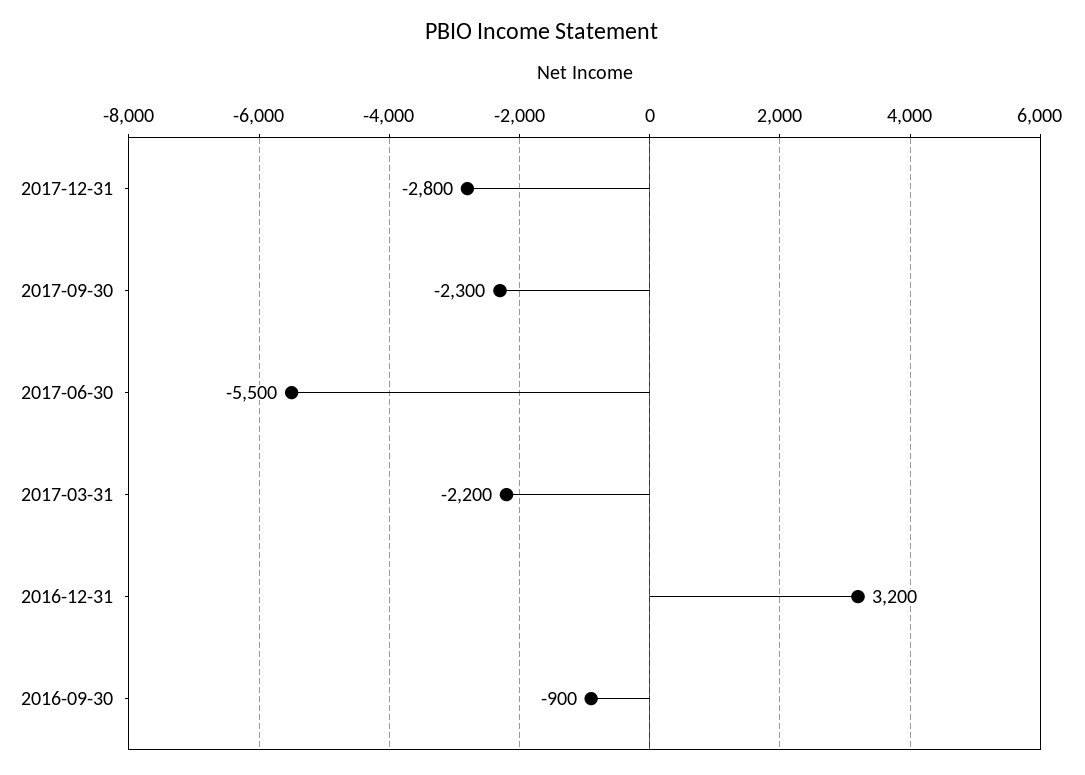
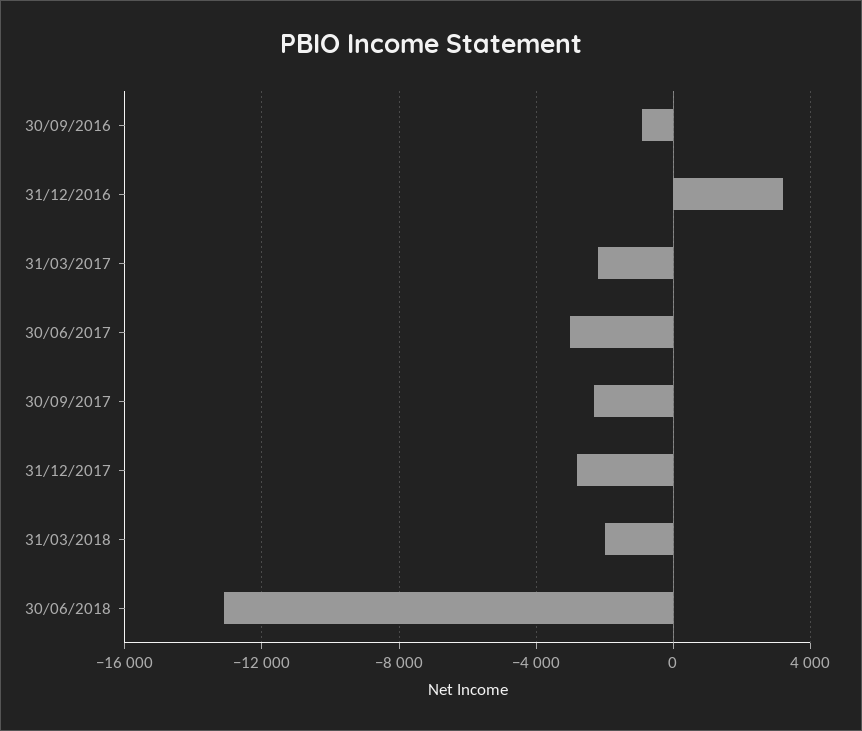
2017-06-30: -5500 -> -3000
31/03/2018: none -> -2000
30/06/2018: none -> -13000

